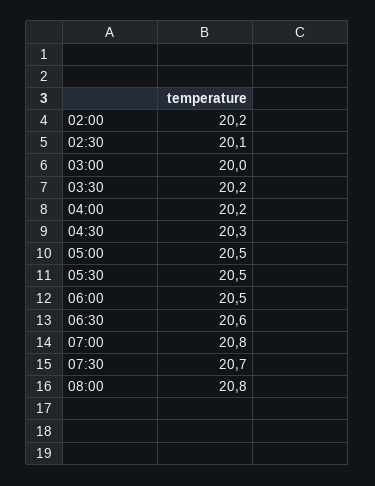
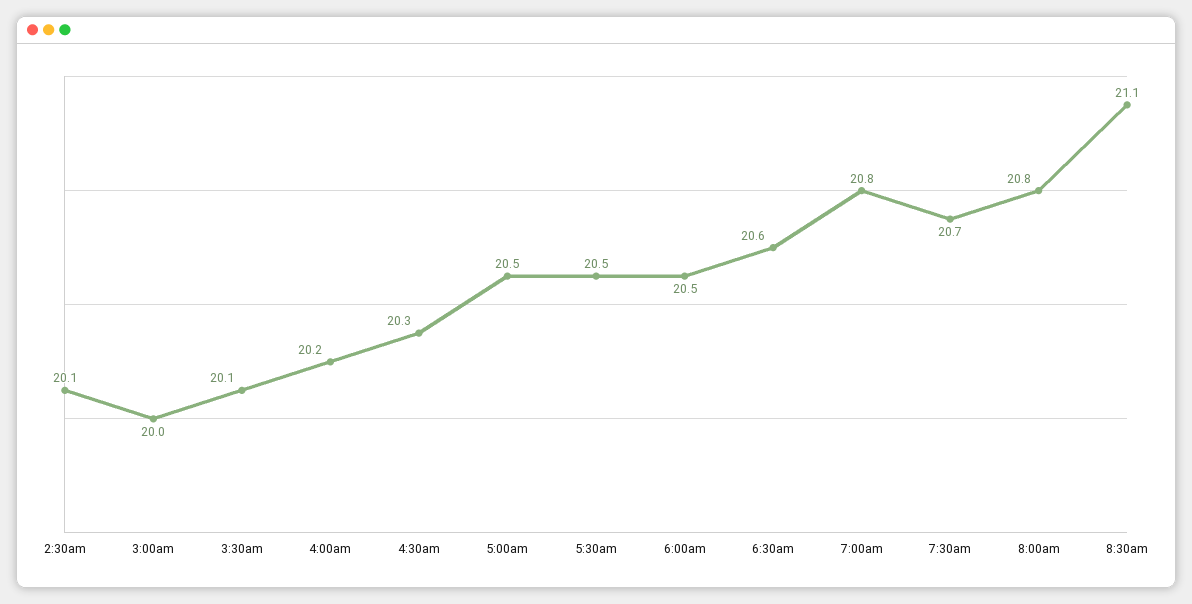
02:00: 20.2 -> none
03:30: 20.2 -> 20.1
8:30am: none -> 21.1

